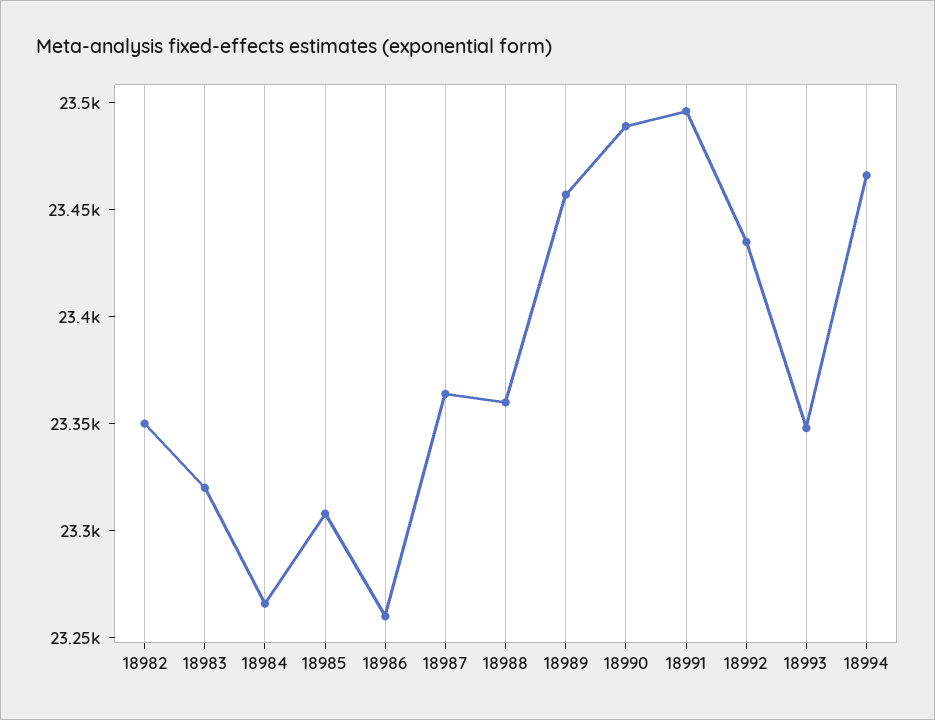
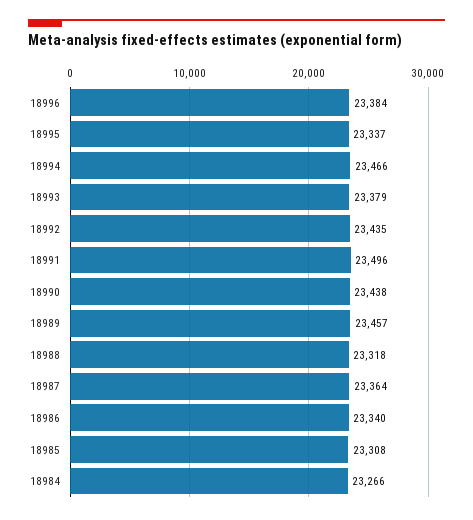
18982: 23350 -> none
18983: 23320 -> none
18986: 23260 -> 23340
18988: 23360 -> 23318
18990: 23490 -> 23438
18993: 23350 -> 23379
18996: none -> 23384
18995: none -> 23337

